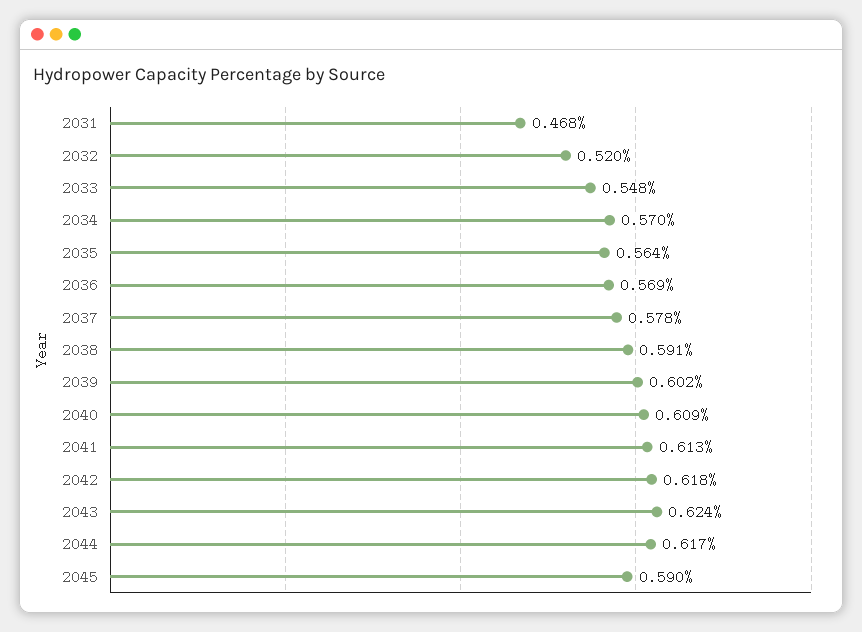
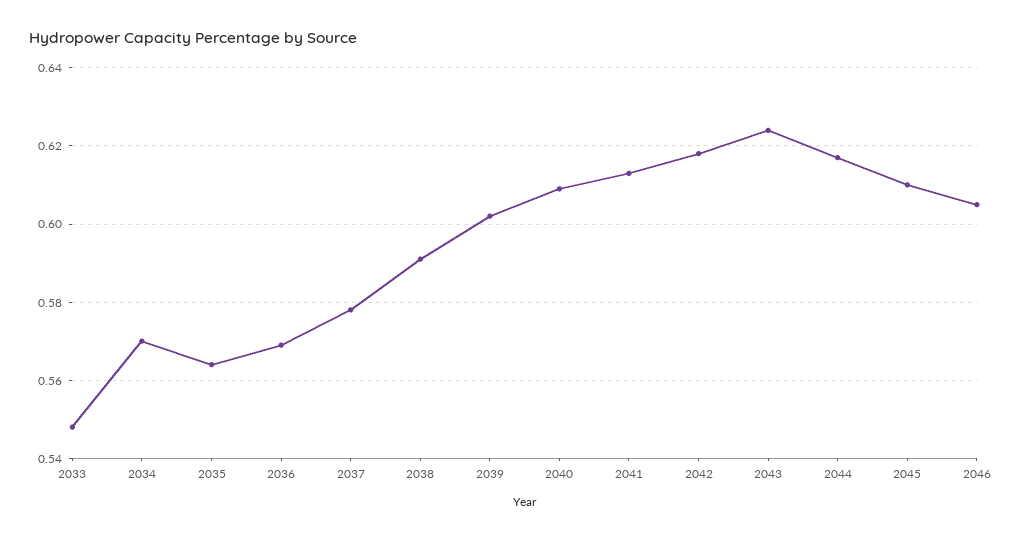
2031: 0.468 -> none
2032: 0.52 -> none
2045: 0.59 -> 0.61
2046: none -> 0.605

